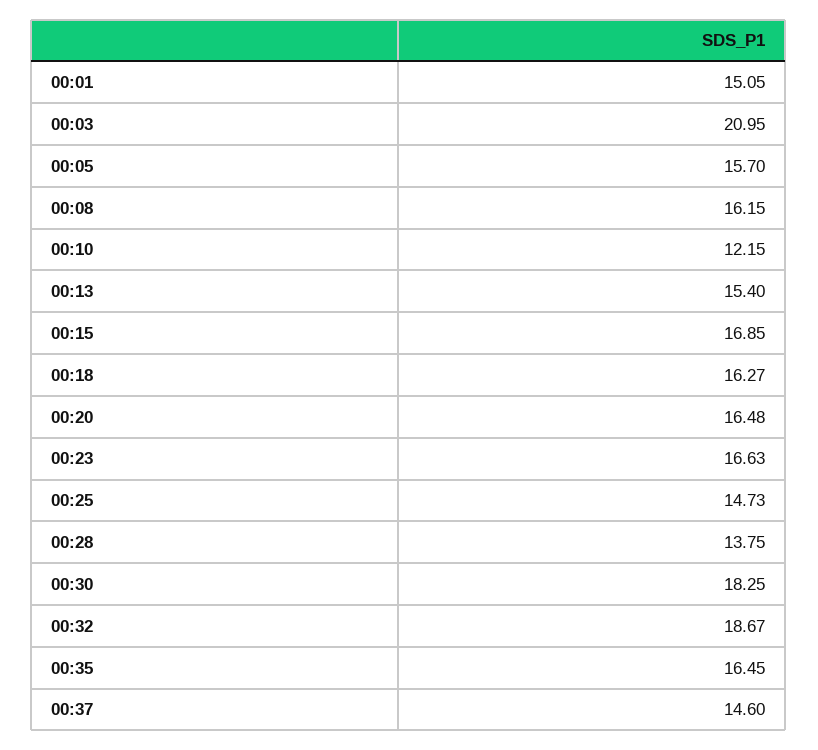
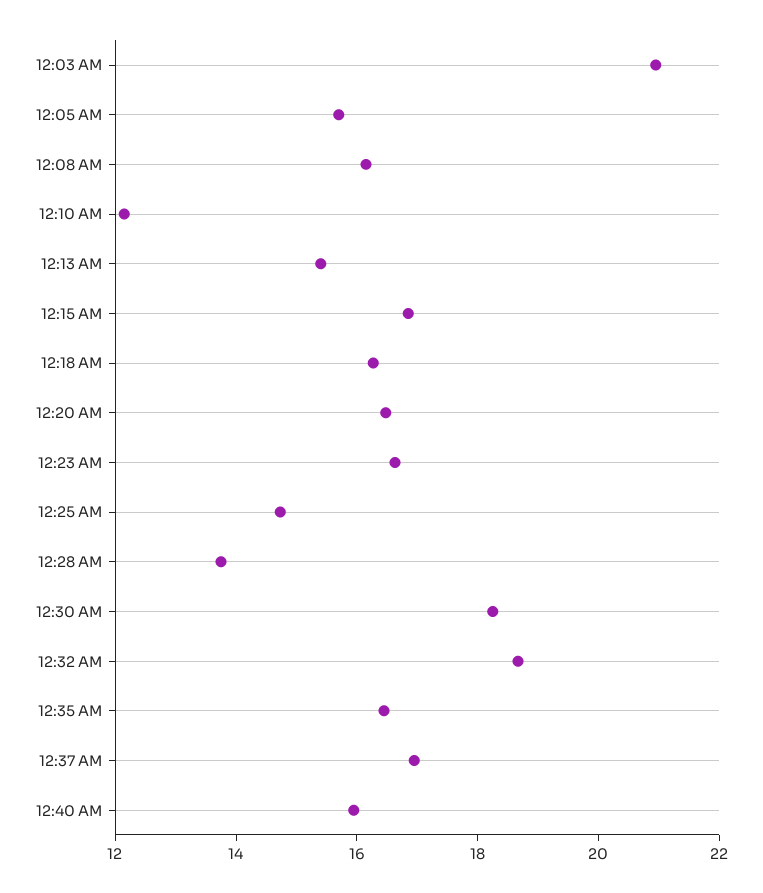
00:01: 15.05 -> none
00:37: 14.6 -> 17
12:40 AM: none -> 16

